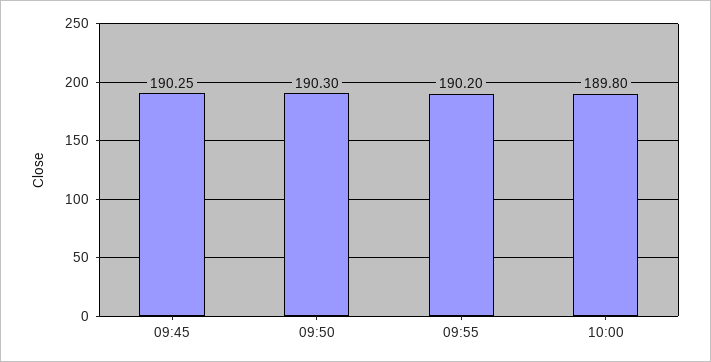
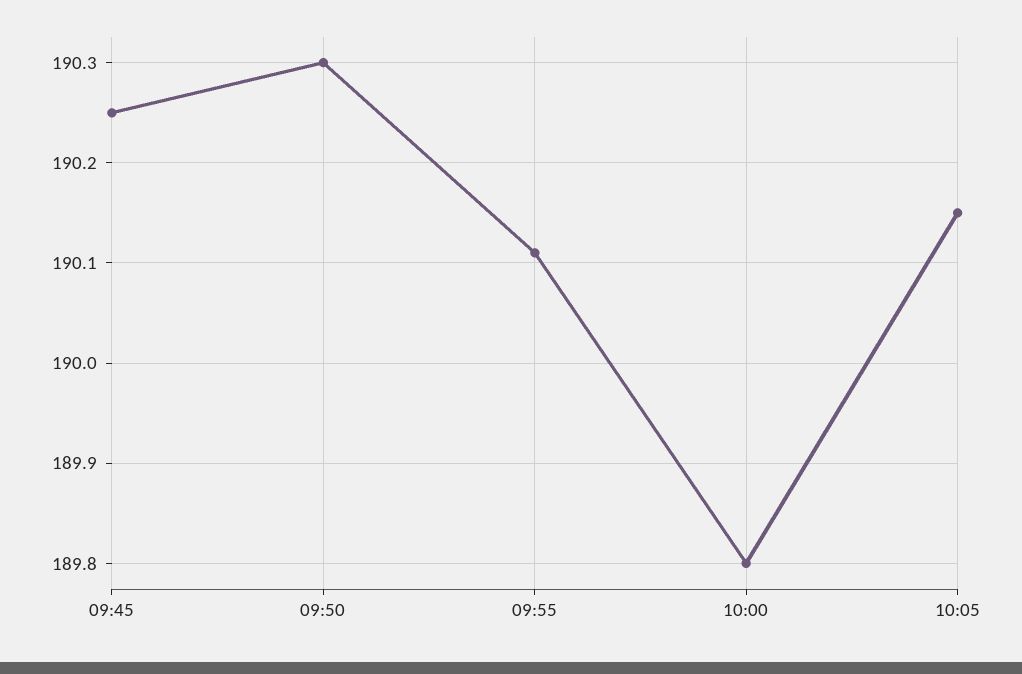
09:55: 190.2 -> 190.11
10:05: none -> 190.15

